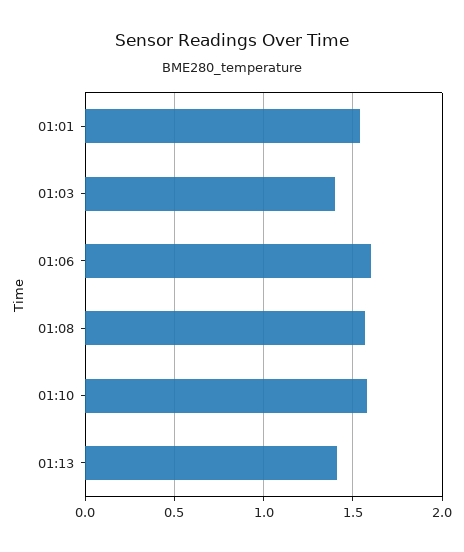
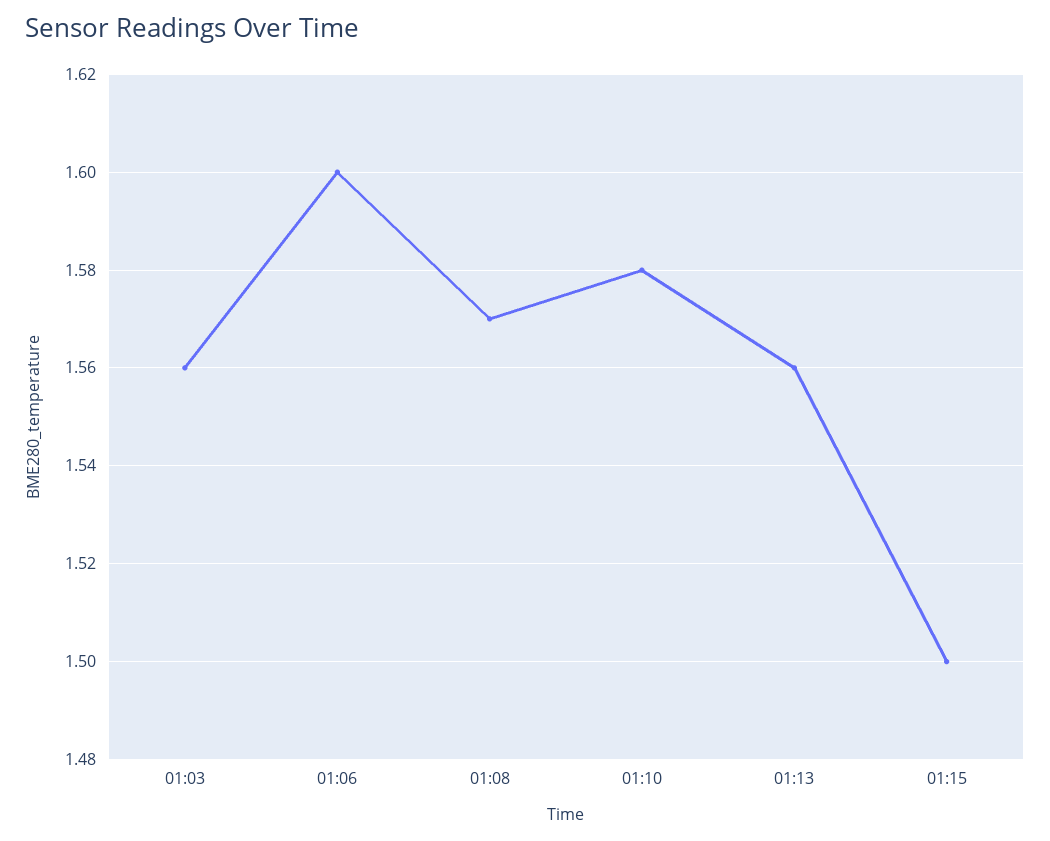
01:01: 1.55 -> none
01:03: 1.4 -> 1.56
01:13: 1.4 -> 1.56
01:15: none -> 1.5

